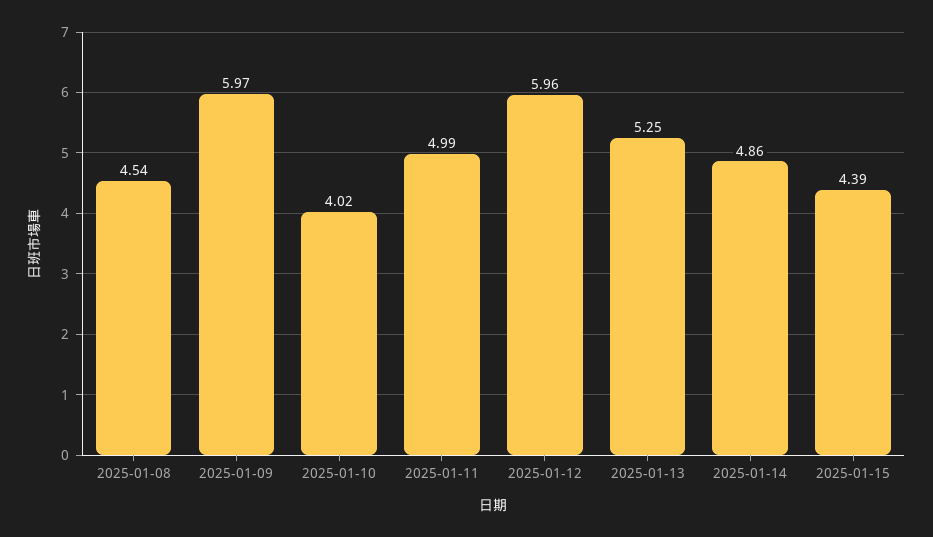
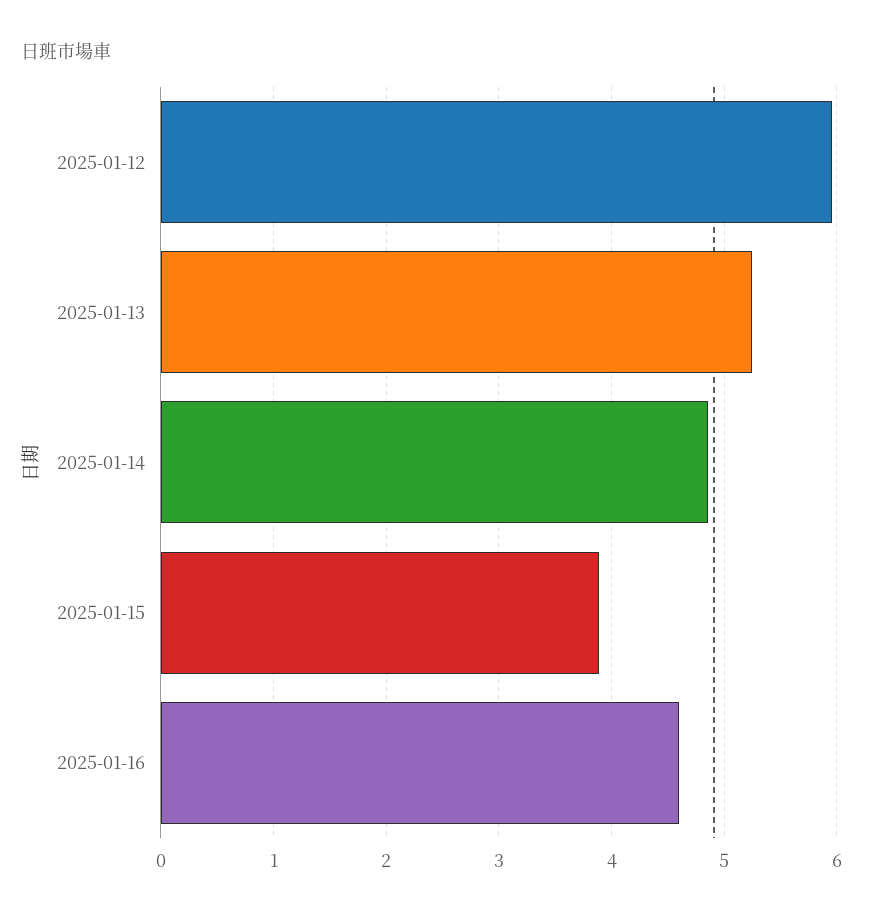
2025-01-08: 4.54 -> none
2025-01-09: 5.97 -> none
2025-01-10: 4.02 -> none
2025-01-11: 4.99 -> none
2025-01-15: 4.39 -> 3.9
2025-01-16: none -> 4.6

